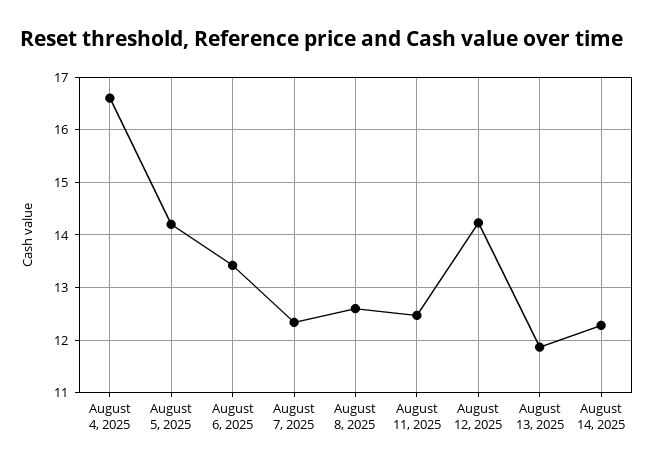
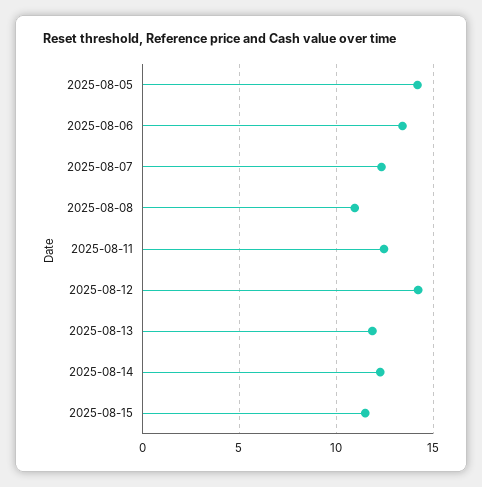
August 4, 2025: 16.6 -> none
August 8, 2025: 12.6 -> 11
2025-08-15: none -> 11.5

